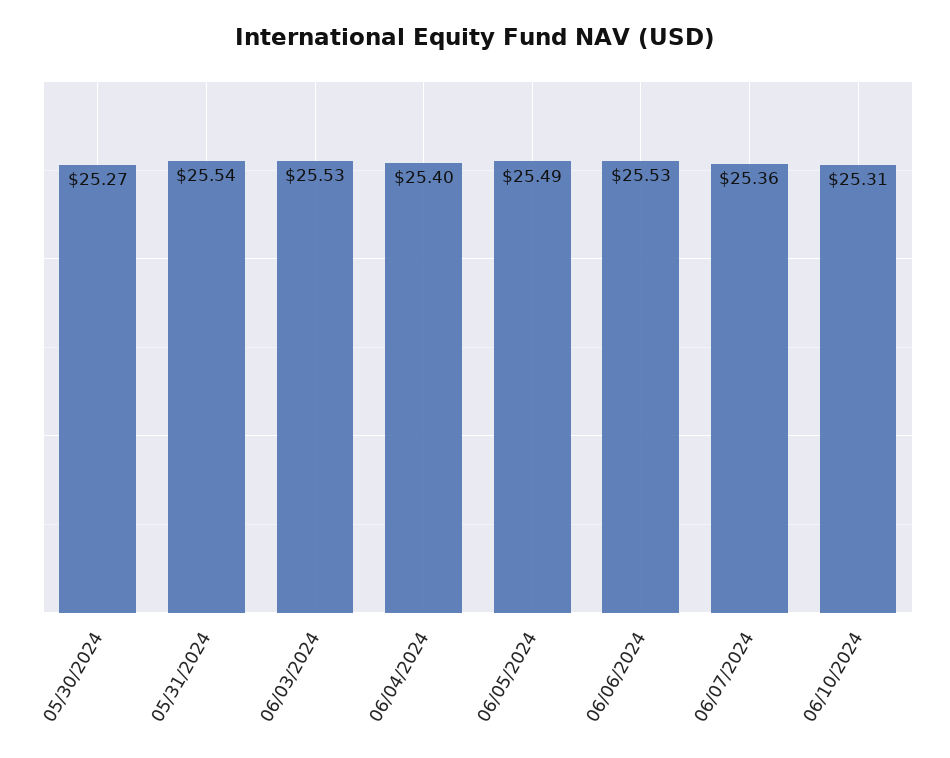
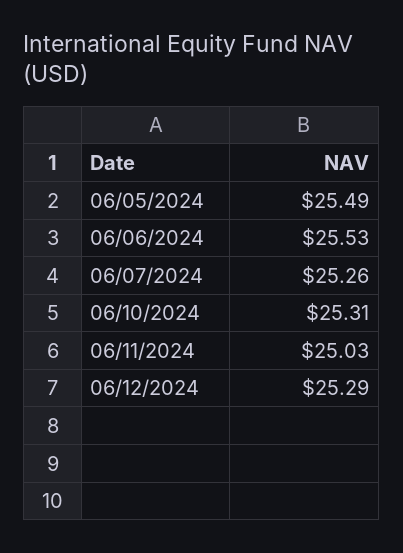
05/30/2024: 25.27 -> none
05/31/2024: 25.54 -> none
06/03/2024: 25.53 -> none
06/04/2024: 25.4 -> none
06/07/2024: 25.36 -> 25.26
06/11/2024: none -> 25.03
06/12/2024: none -> 25.29

